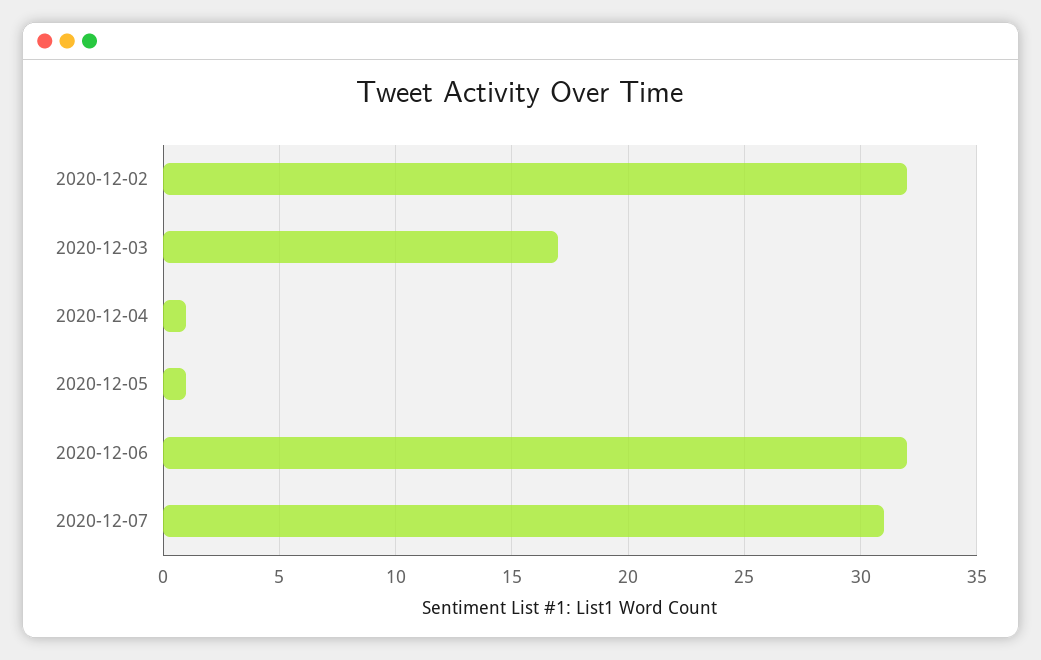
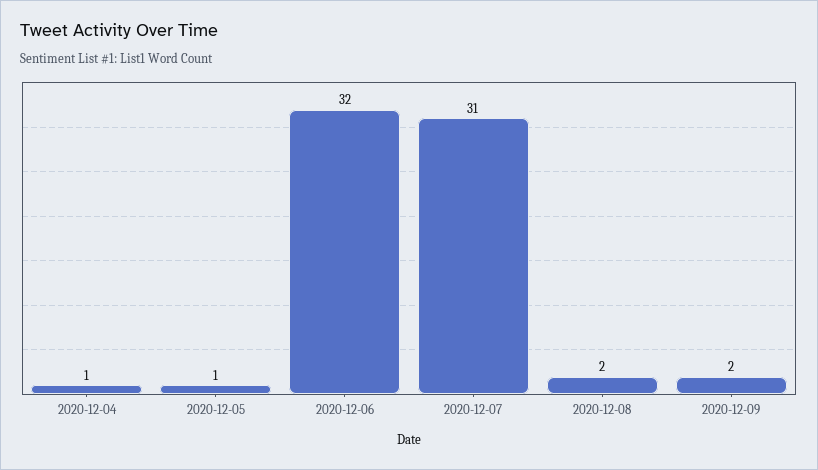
2020-12-02: 32 -> none
2020-12-03: 17 -> none
2020-12-08: none -> 2
2020-12-09: none -> 2

